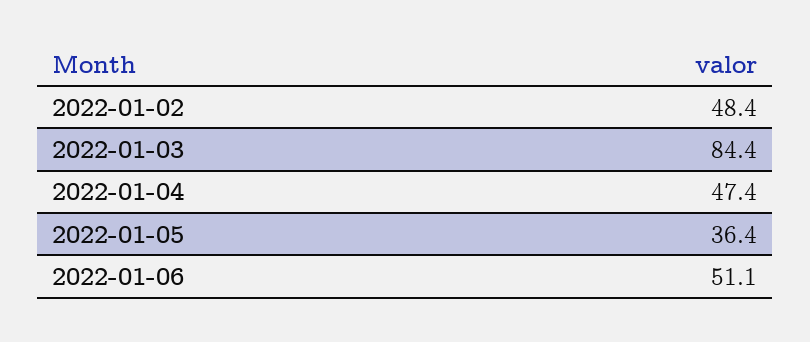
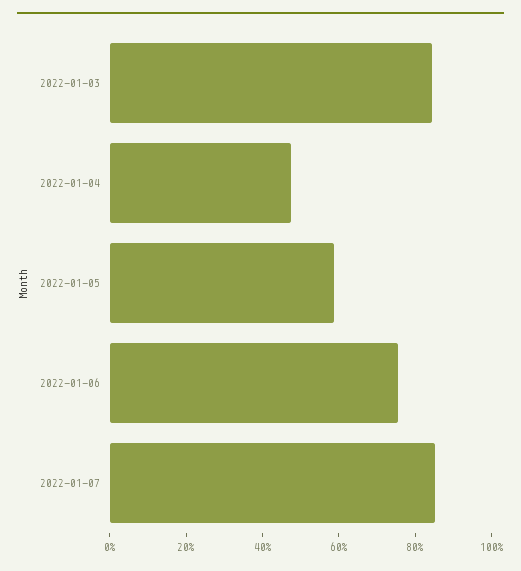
2022-01-02: 48.4 -> none
2022-01-05: 36.4 -> 60
2022-01-06: 51.1 -> 75
2022-01-07: none -> 85

